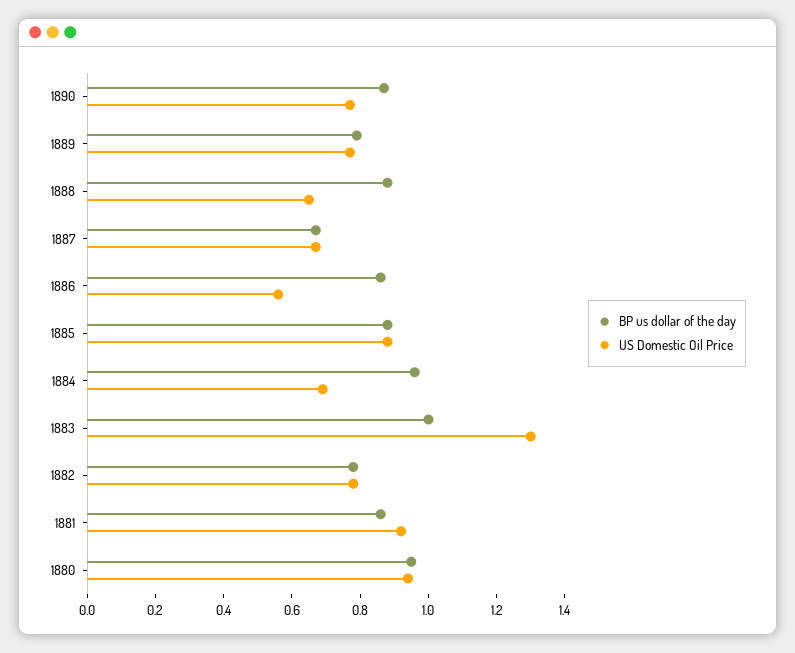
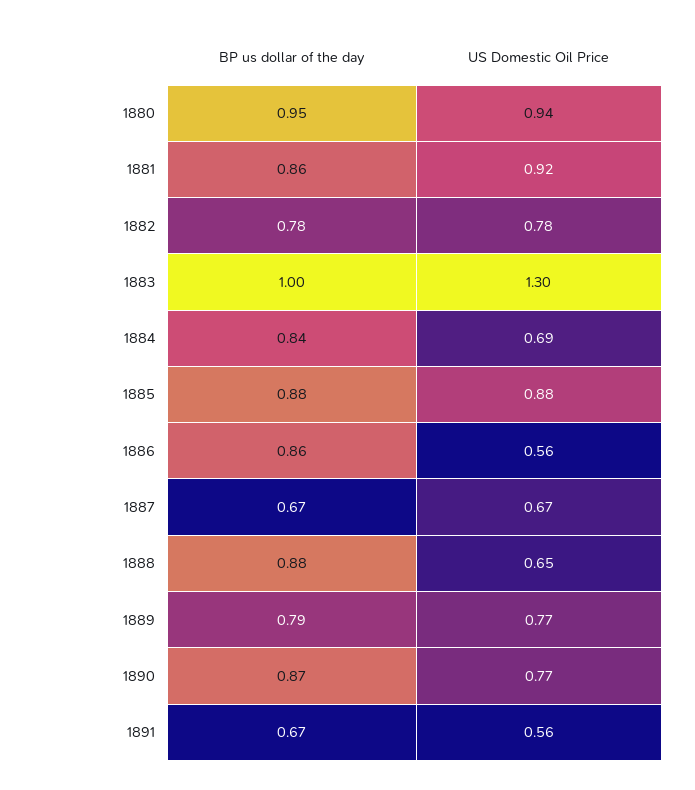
BP us dollar of the day, 1884: 0.95 -> 0.84
BP us dollar of the day, 1891: none -> 0.67
US Domestic Oil Price, 1891: none -> 0.56

